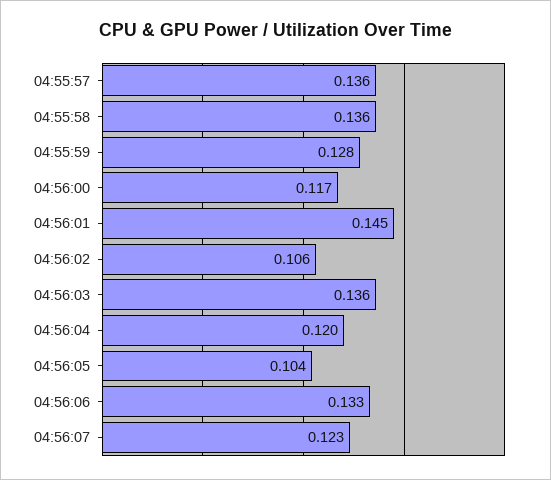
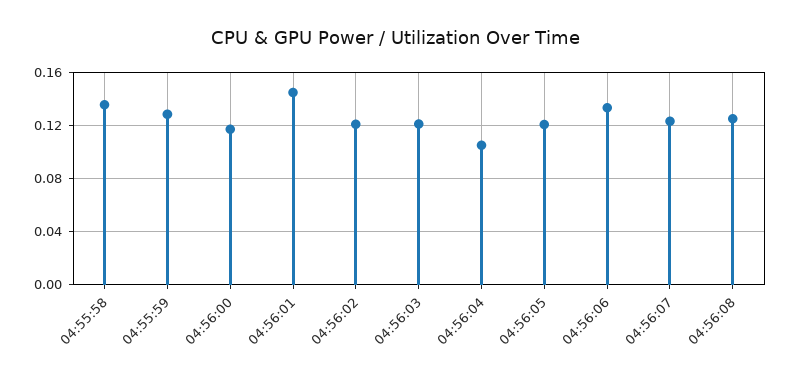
04:55:57: 0.136 -> none
04:56:02: 0.106 -> 0.12
04:56:03: 0.136 -> 0.12
04:56:04: 0.12 -> 0.105
04:56:05: 0.104 -> 0.12
04:56:08: none -> 0.125

